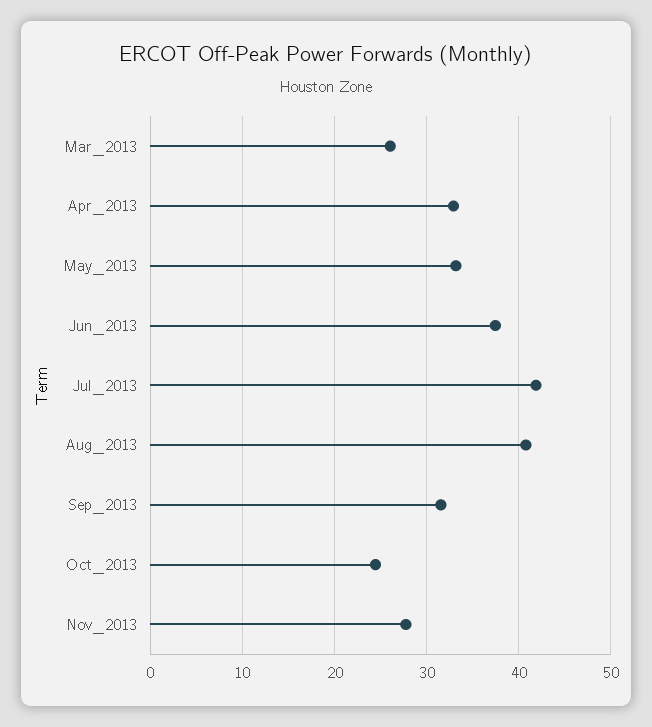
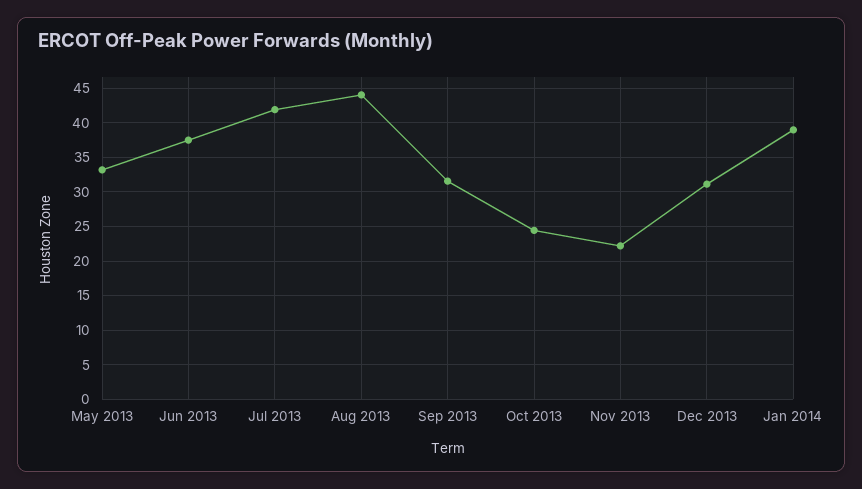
Mar_2013: 26 -> none
Apr_2013: 33 -> none
Aug_2013: 41 -> 44
Nov_2013: 28 -> 22
Dec 2013: none -> 31
Jan 2014: none -> 39

